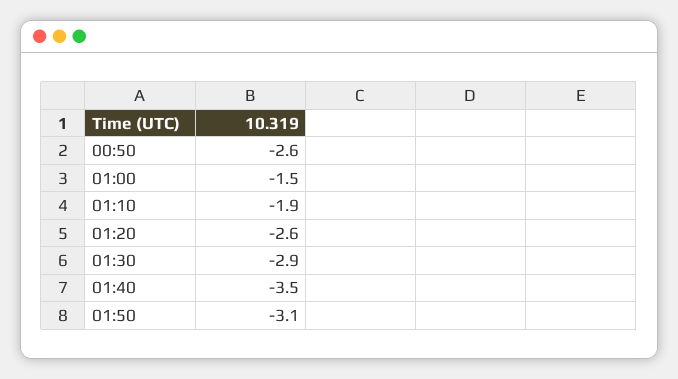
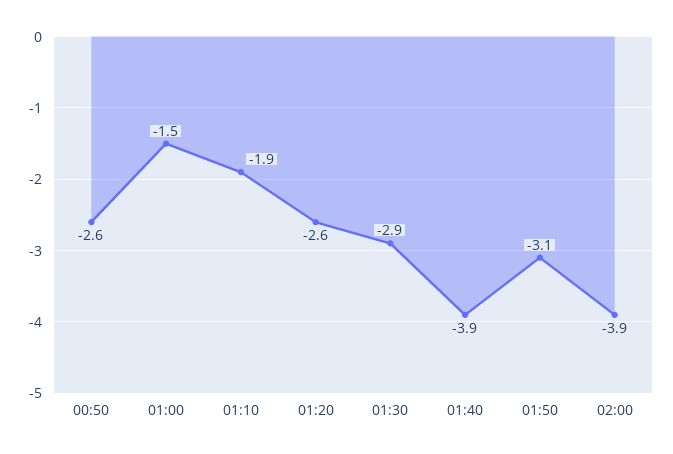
01:40: -3.5 -> -3.9
02:00: none -> -3.9

